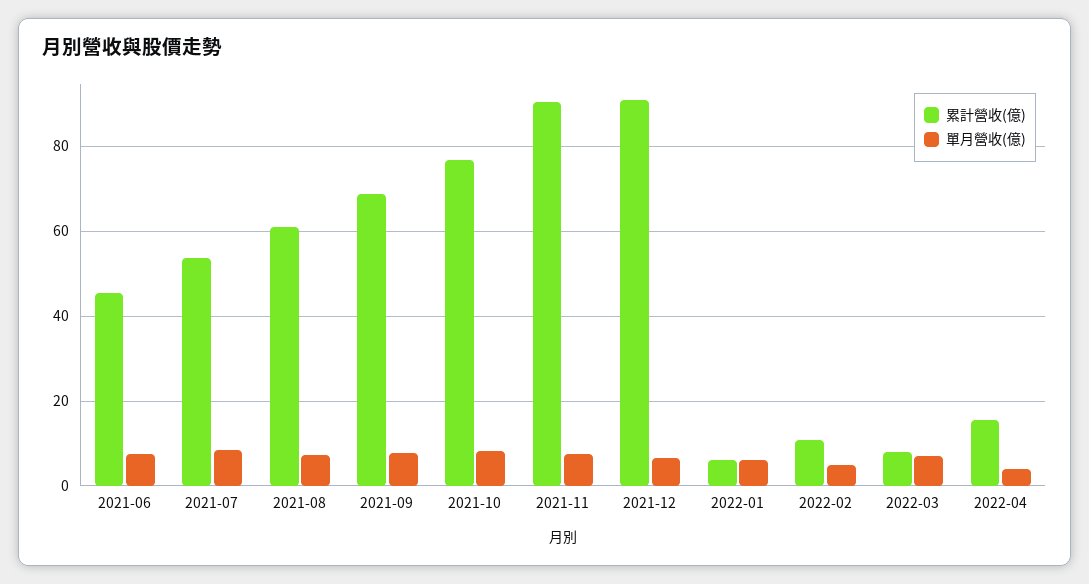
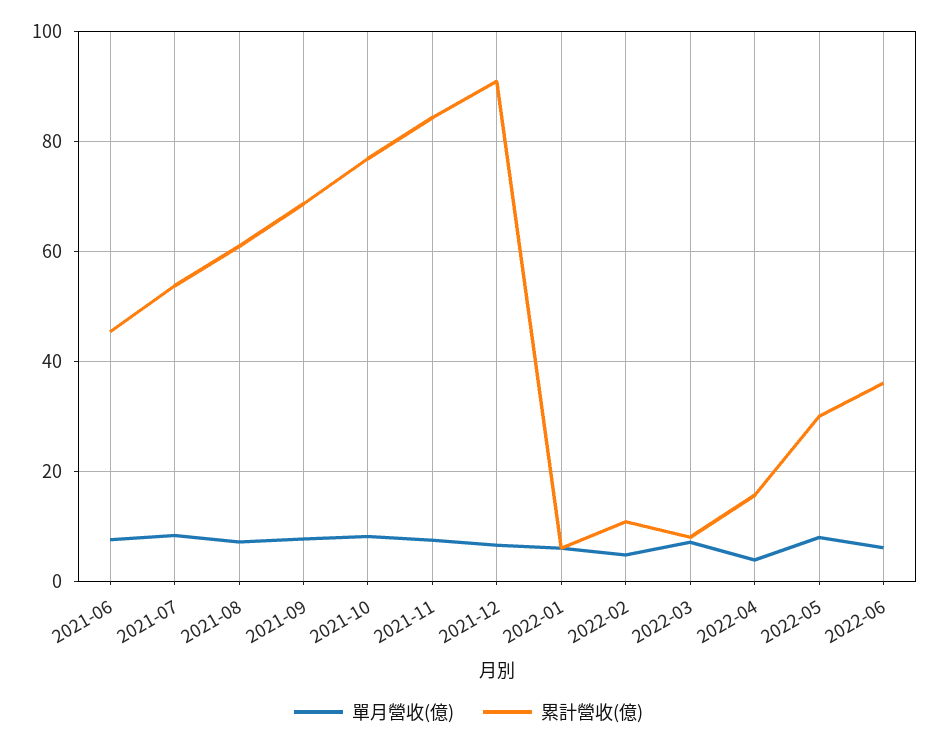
累計營收(億), 2021-11: 90 -> 84
單月營收(億), 2022-05: none -> 8
累計營收(億), 2022-05: none -> 30
單月營收(億), 2022-06: none -> 6
累計營收(億), 2022-06: none -> 36

